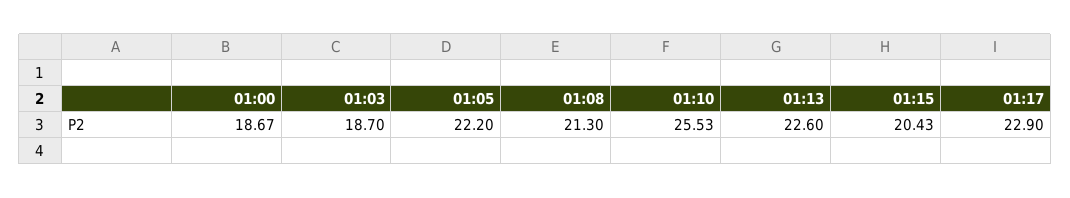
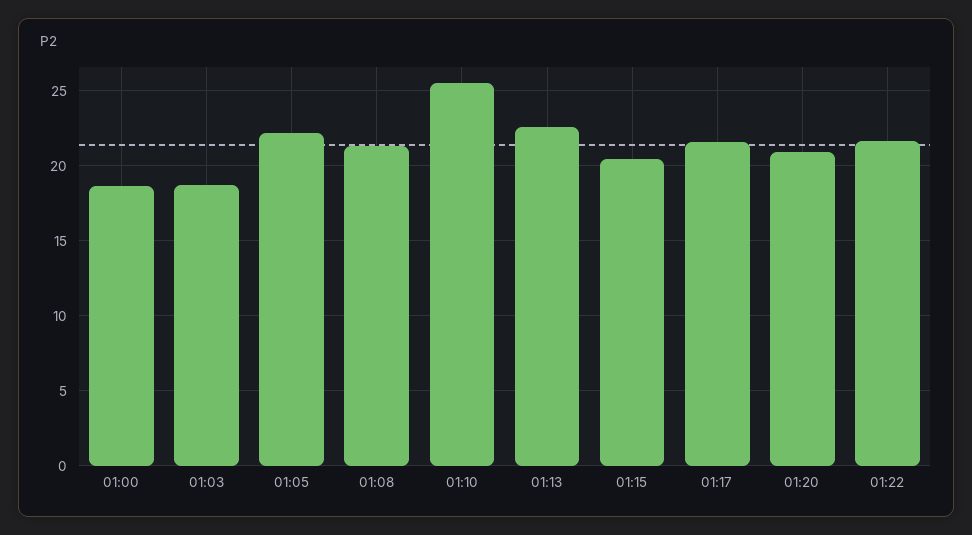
01:17: 22.9 -> 21.5
01:20: none -> 21
01:22: none -> 21.5

